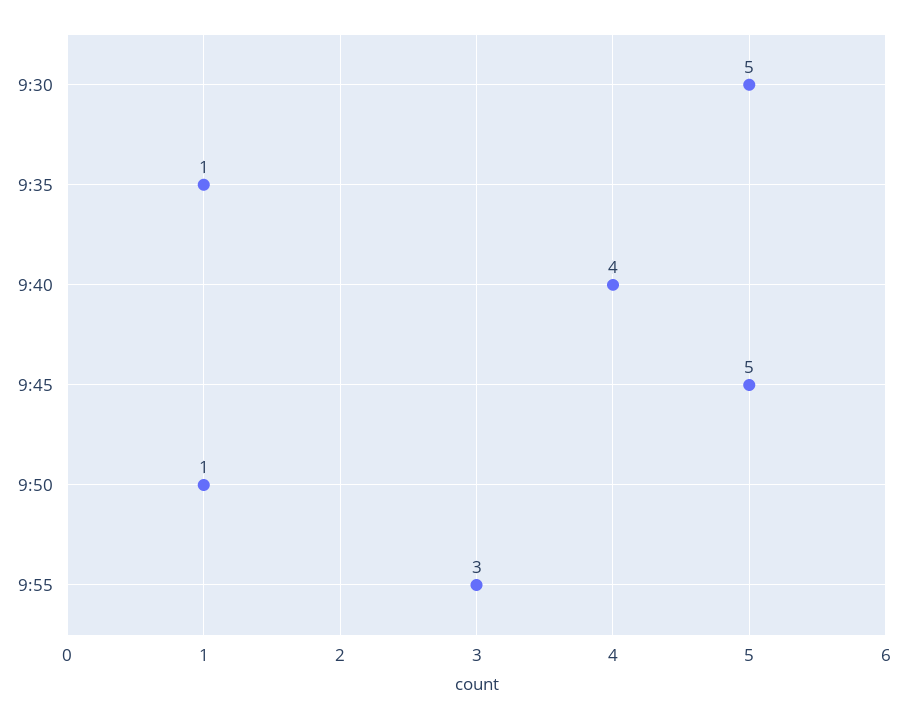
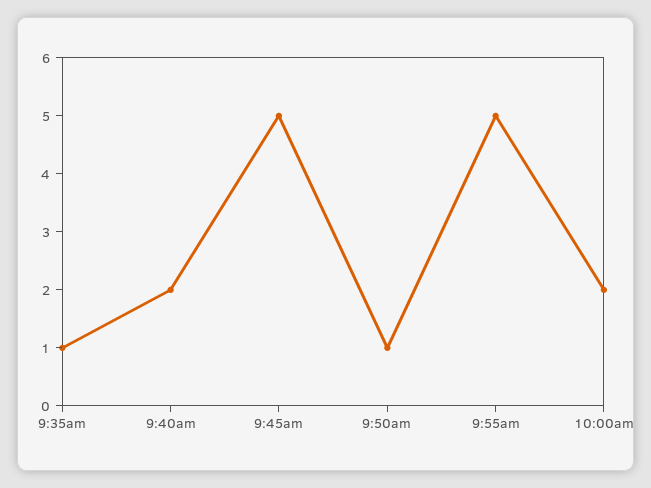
9:30: 5 -> none
9:40: 4 -> 2
9:55: 3 -> 5
10:00am: none -> 2

